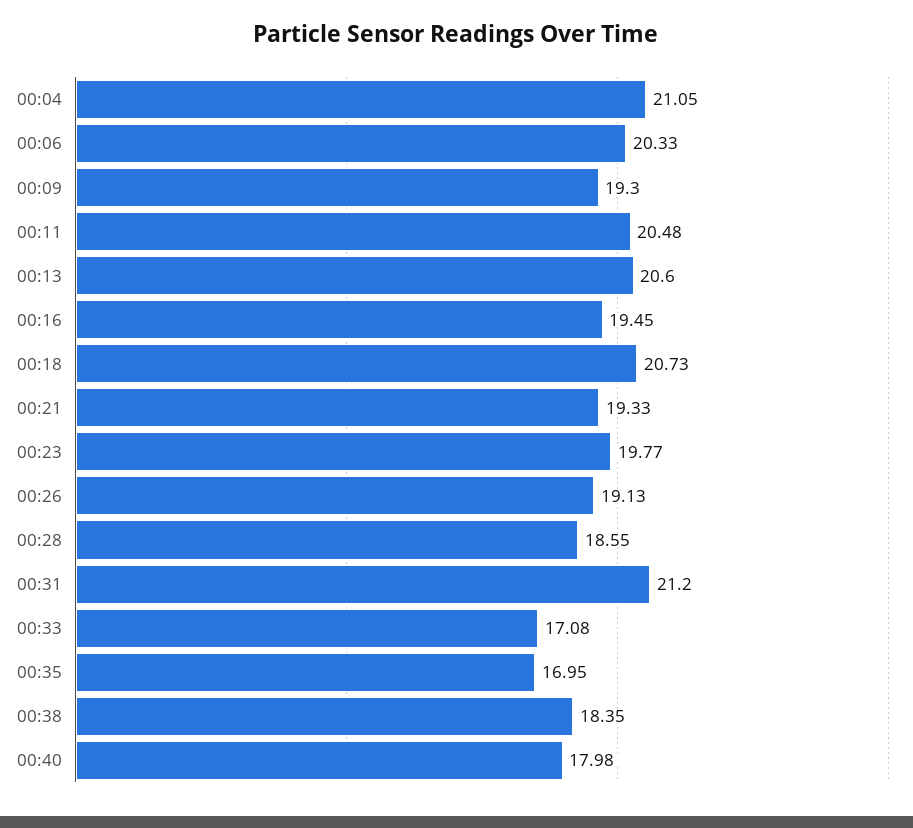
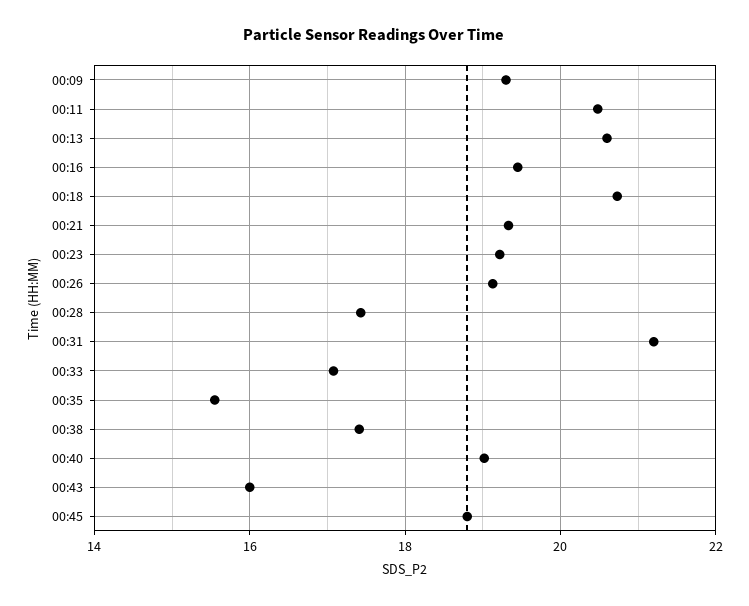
00:04: 21.05 -> none
00:06: 20.33 -> none
00:23: 19.77 -> 19.2
00:28: 18.55 -> 17.4
00:35: 16.95 -> 15.6
00:38: 18.35 -> 17.4
00:40: 17.98 -> 19
00:43: none -> 16
00:45: none -> 18.8

